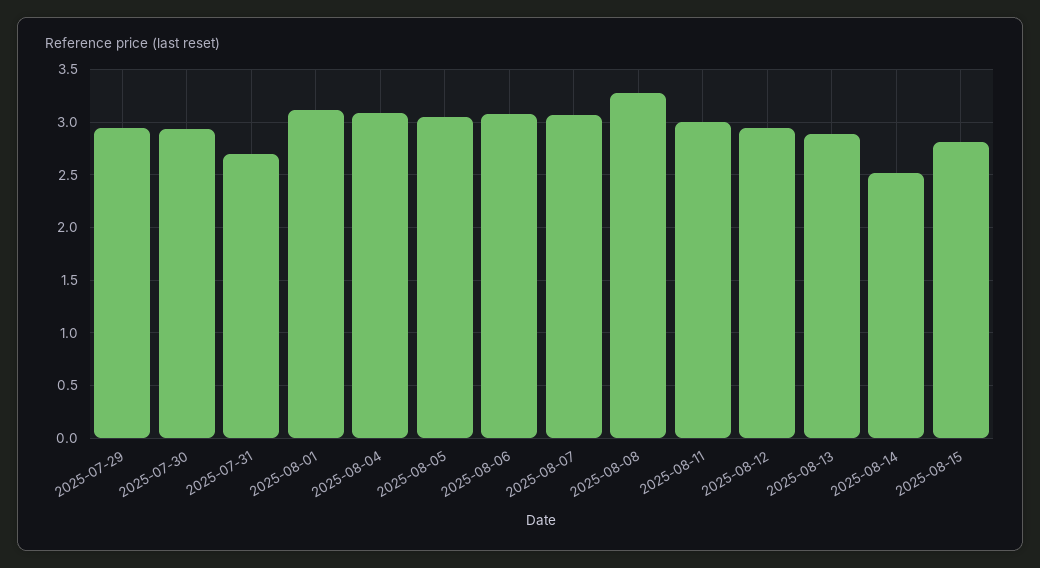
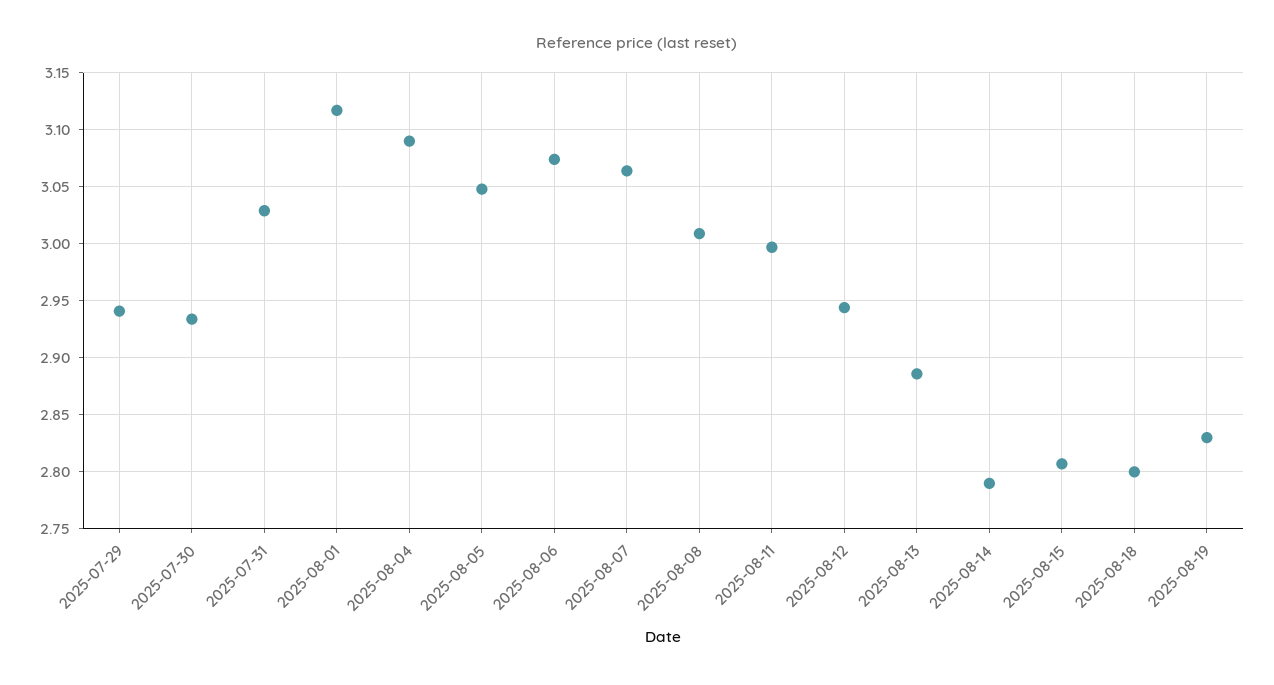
2025-07-31: 2.7 -> 3.03
2025-08-08: 3.3 -> 3.01
2025-08-14: 2.5 -> 2.79
2025-08-18: none -> 2.8
2025-08-19: none -> 2.83

